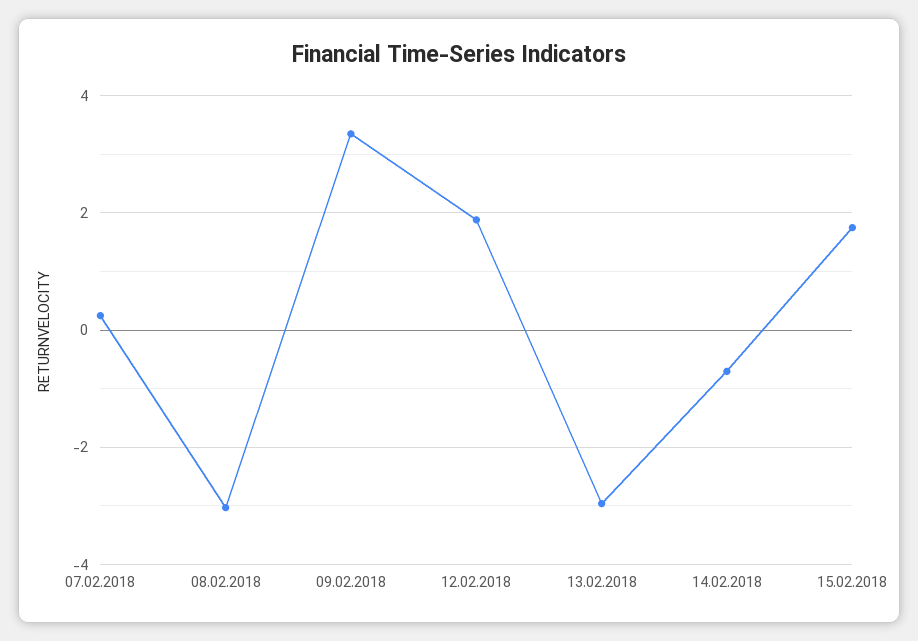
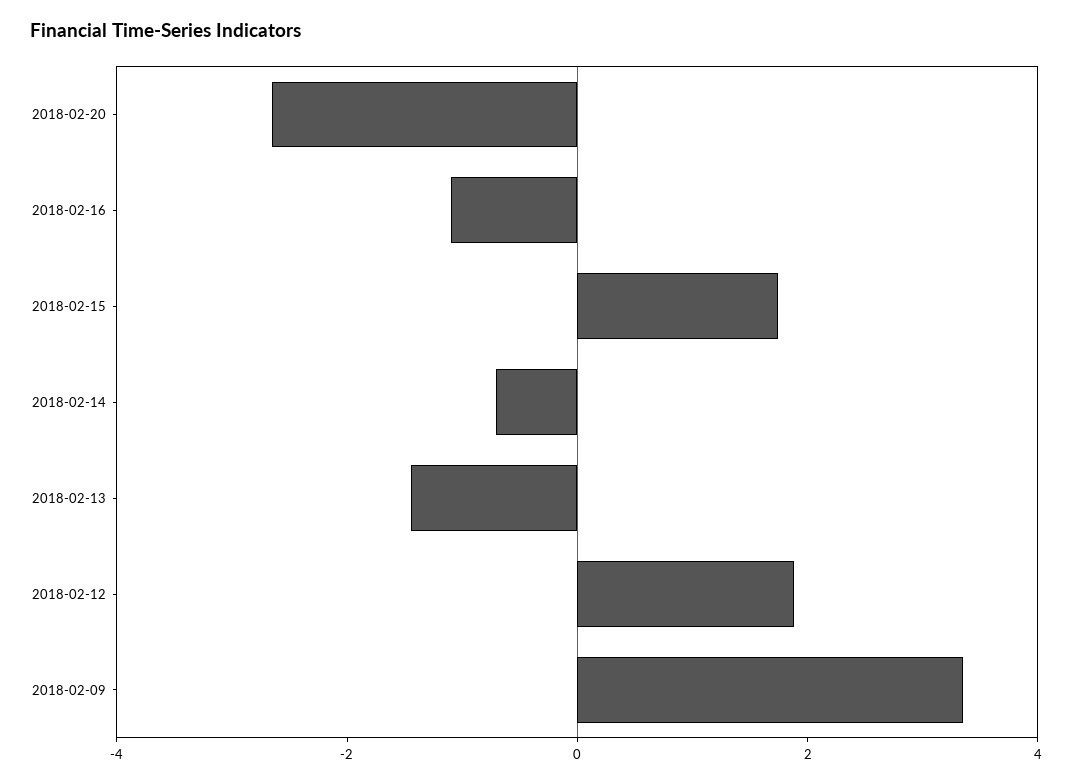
07.02.2018: 0.2 -> none
08.02.2018: -3 -> none
13.02.2018: -3 -> -1.5
2018-02-20: none -> -2.5
2018-02-16: none -> -1

